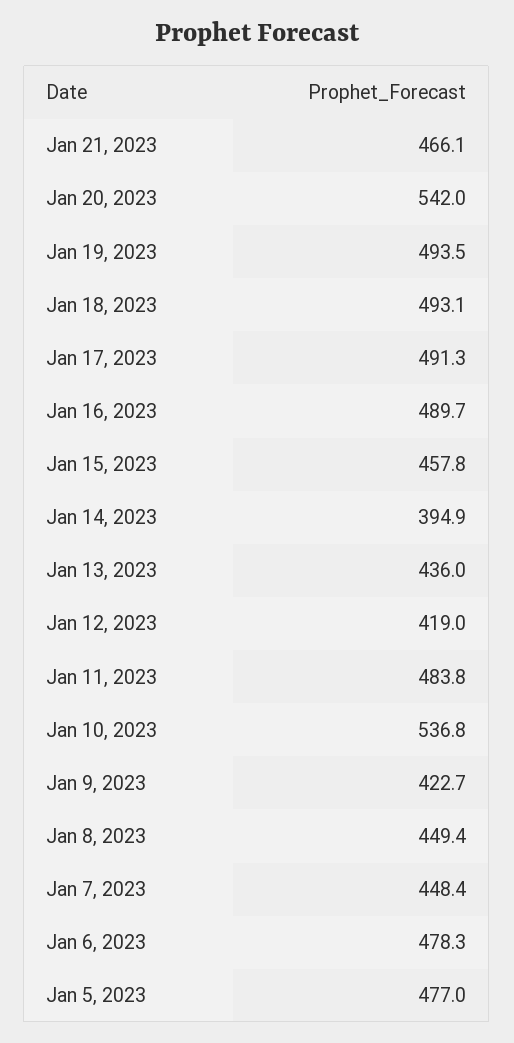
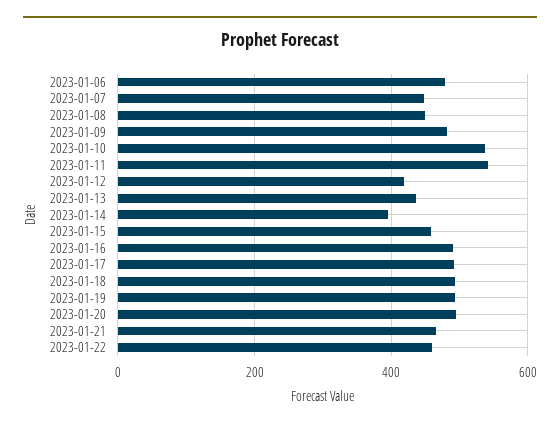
Jan 20, 2023: 542 -> 500
Jan 11, 2023: 483.8 -> 540
Jan 9, 2023: 422.7 -> 480
Jan 5, 2023: 477 -> none
2023-01-22: none -> 460

